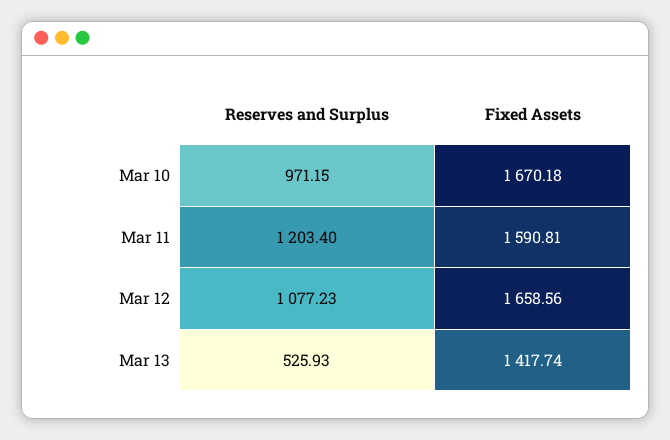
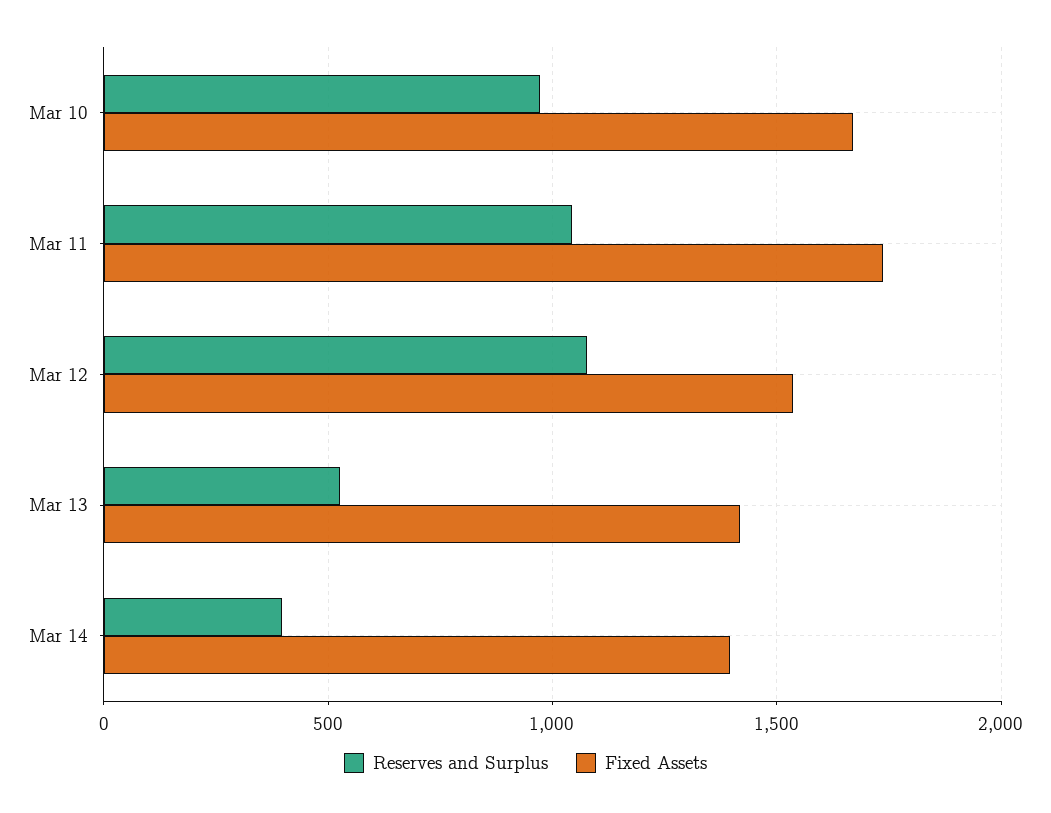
Reserves and Surplus, Mar 11: 1203.4 -> 1050
Fixed Assets, Mar 11: 1590.81 -> 1750
Fixed Assets, Mar 12: 1658.56 -> 1550
Reserves and Surplus, Mar 14: none -> 400
Fixed Assets, Mar 14: none -> 1400

